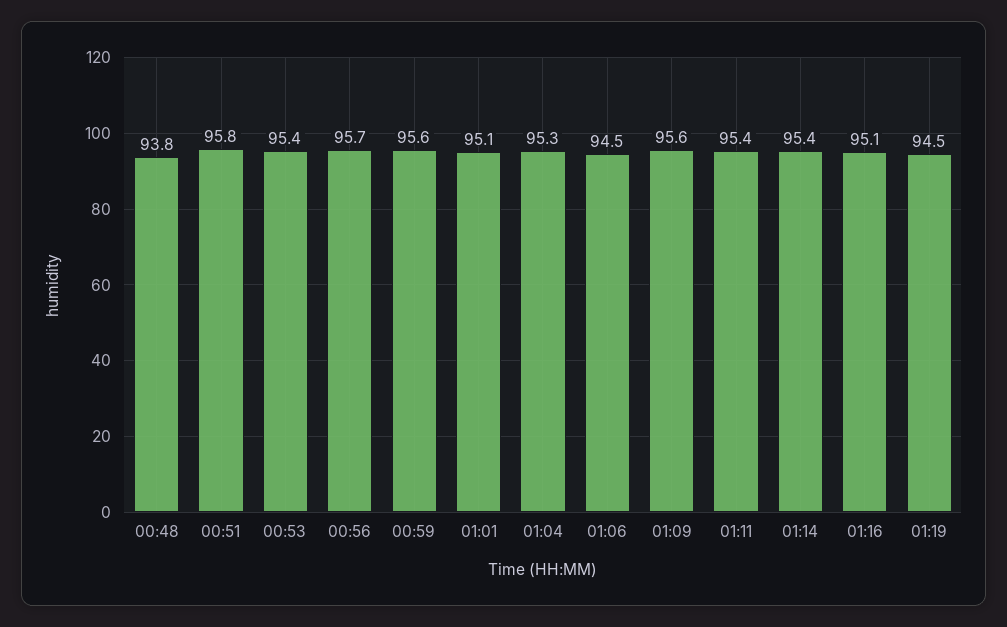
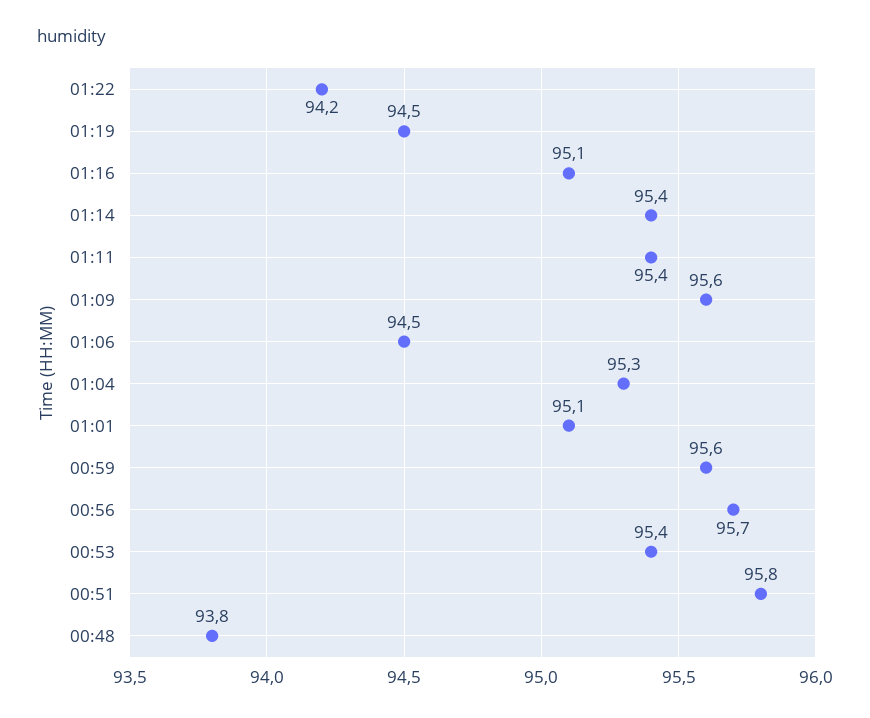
01:22: none -> 94.2

